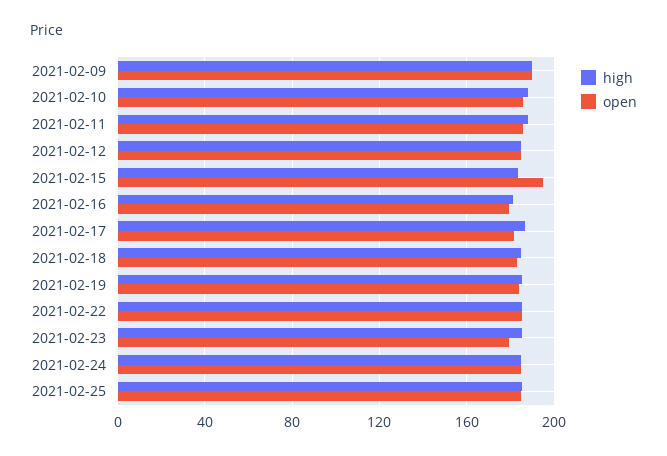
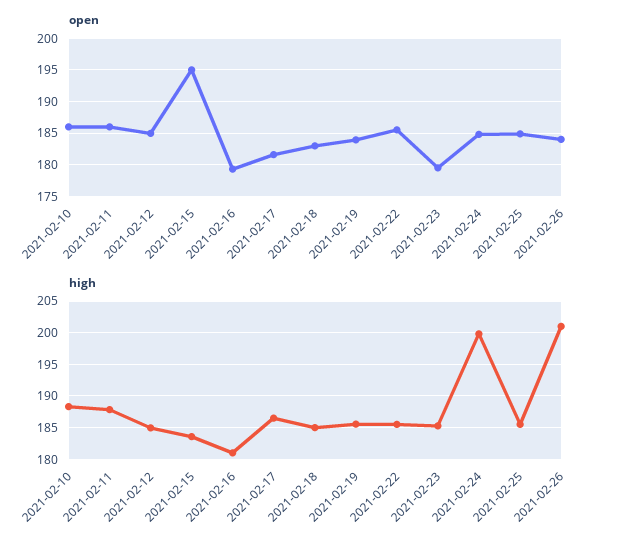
high, 2021-02-09: 190 -> none
open, 2021-02-09: 190 -> none
high, 2021-02-24: 185 -> 200
open, 2021-02-26: none -> 184
high, 2021-02-26: none -> 201

